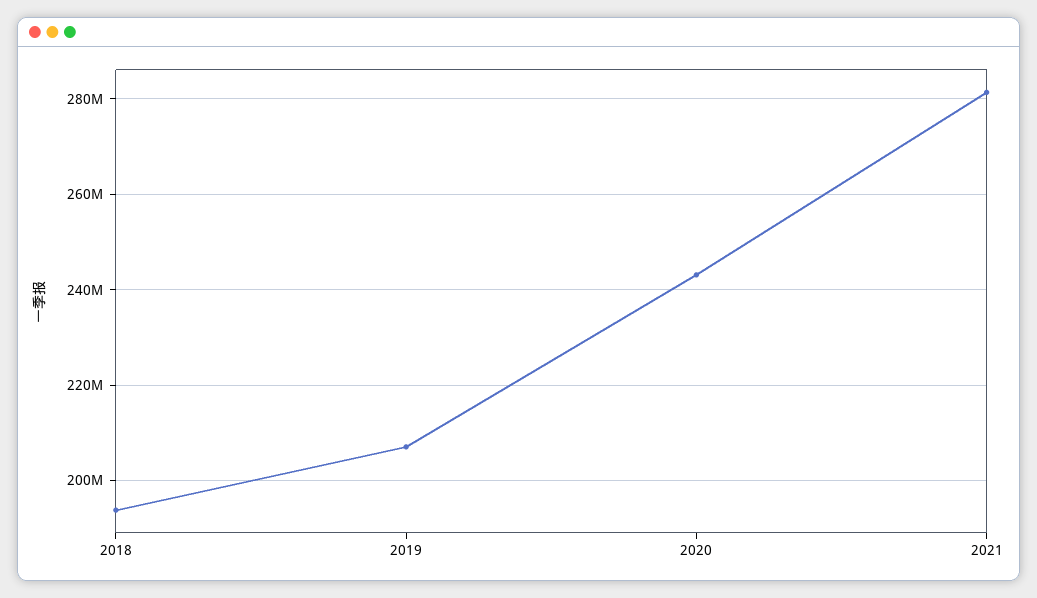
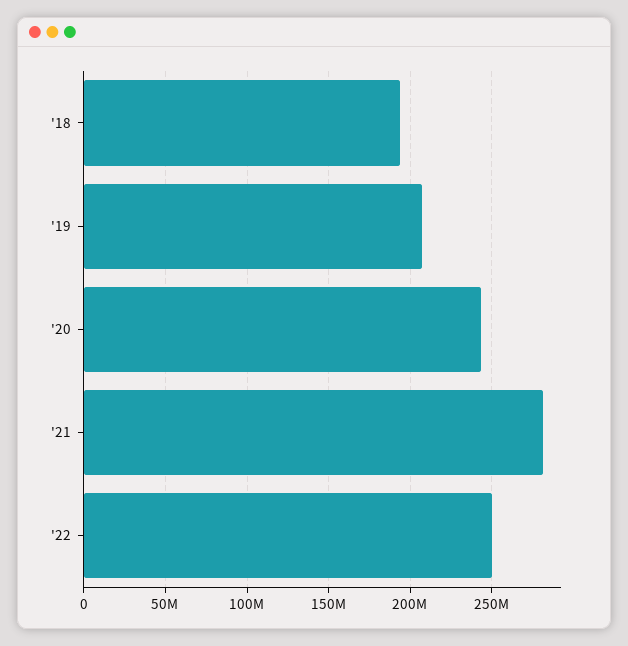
'22: none -> 250000000

